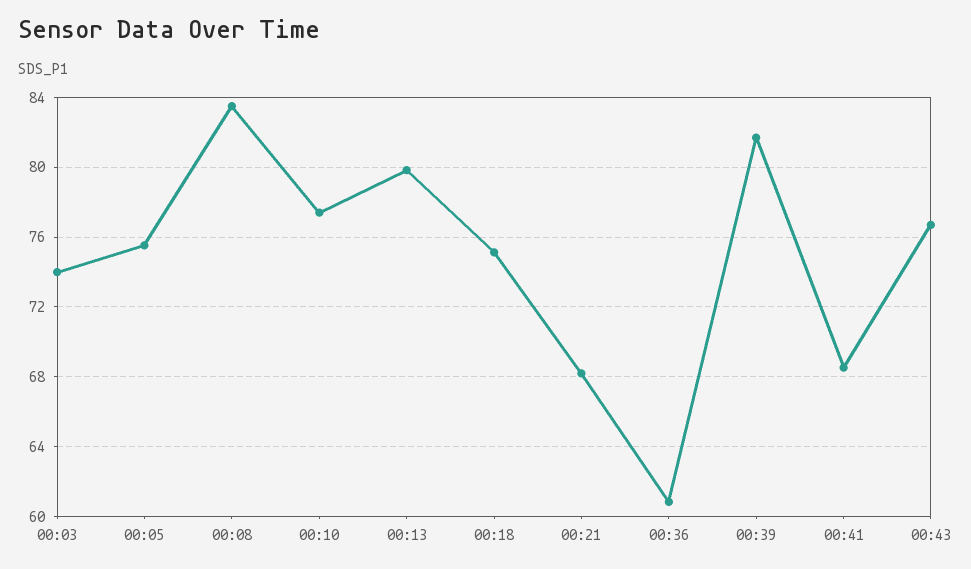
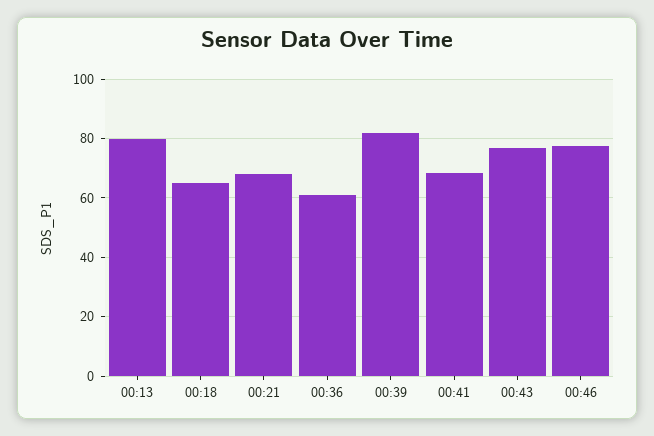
00:03: 74 -> none
00:05: 75.5 -> none
00:08: 83.5 -> none
00:10: 77.5 -> none
00:18: 75 -> 65
00:46: none -> 77.5

